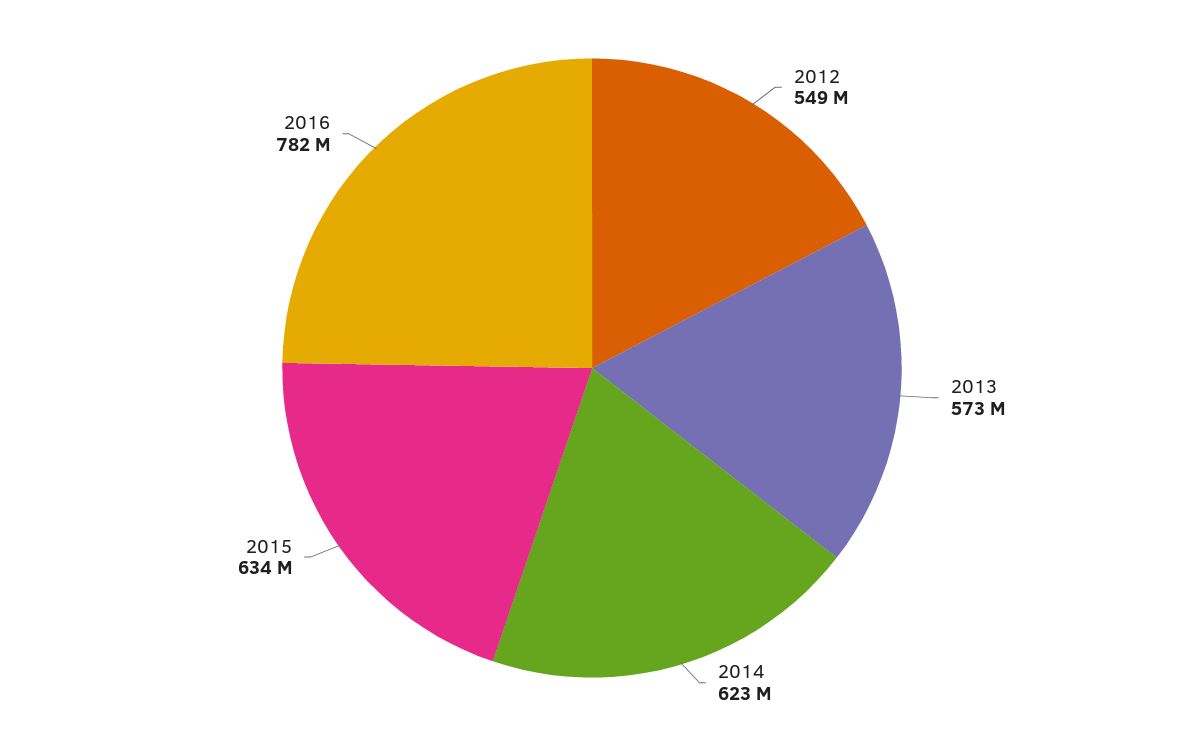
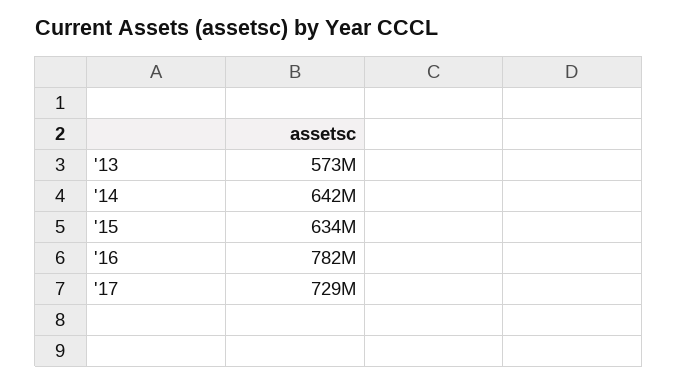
2012: 549000000 -> none
2014: 623000000 -> 642000000
'17: none -> 729000000

